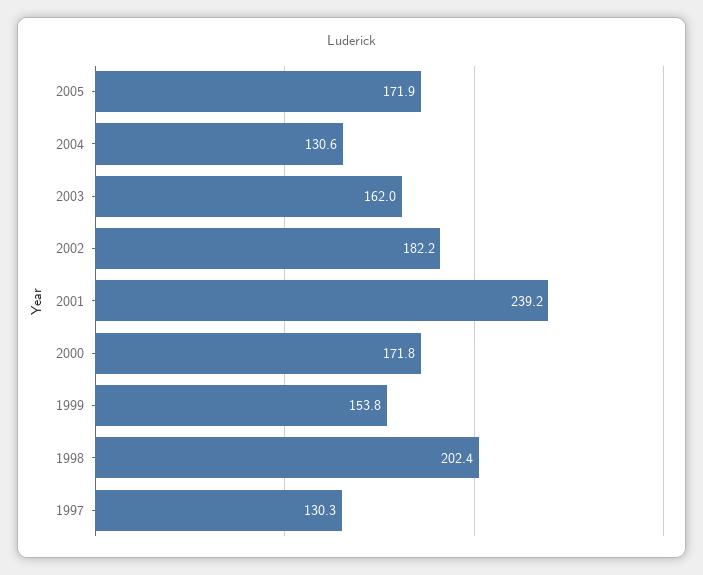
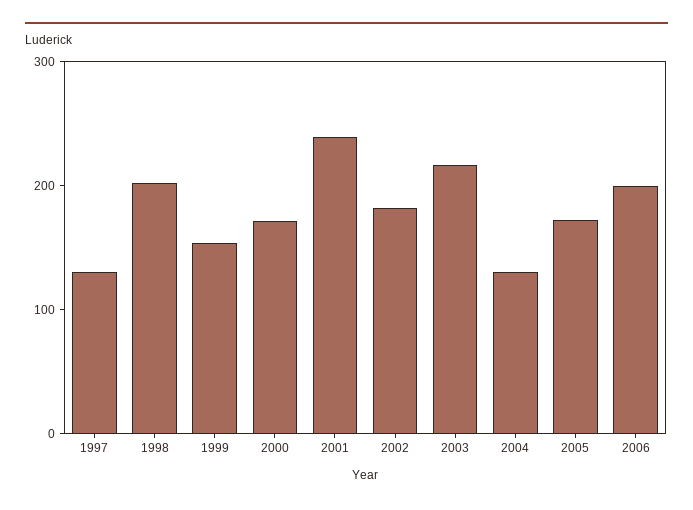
2003: 162 -> 220
2006: none -> 200

